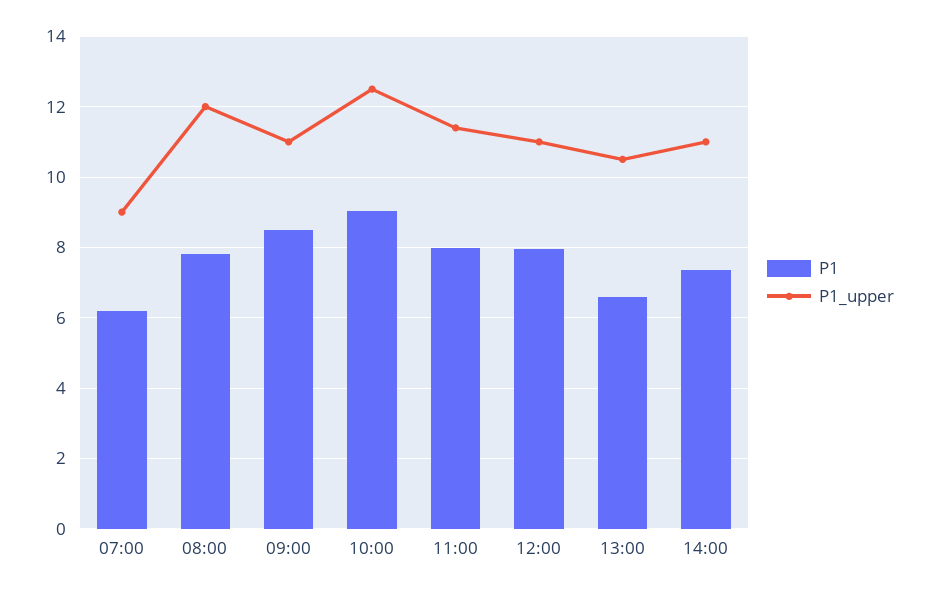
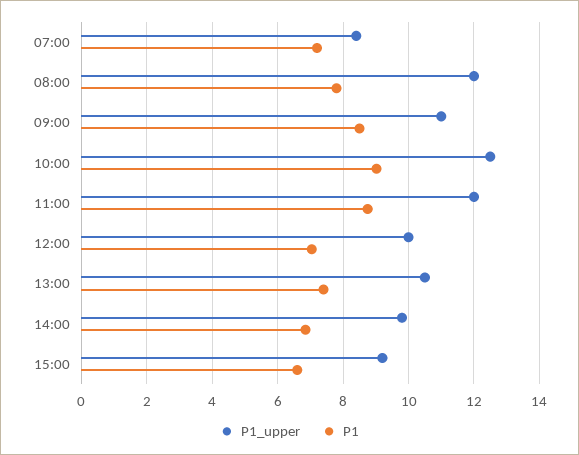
P1, 07:00: 6.2 -> 7.2
P1_upper, 07:00: 9 -> 8.4
P1, 11:00: 8 -> 8.8
P1_upper, 11:00: 11.4 -> 12
P1, 12:00: 8 -> 7
P1_upper, 12:00: 11 -> 10
P1, 13:00: 6.6 -> 7.4
P1, 14:00: 7.4 -> 6.8
P1_upper, 14:00: 11 -> 9.8
P1_upper, 15:00: none -> 9.2
P1, 15:00: none -> 6.6

